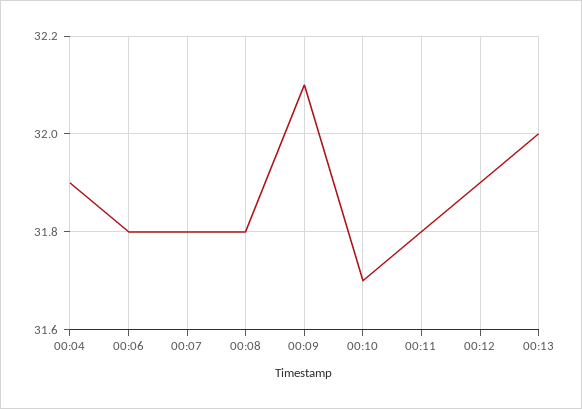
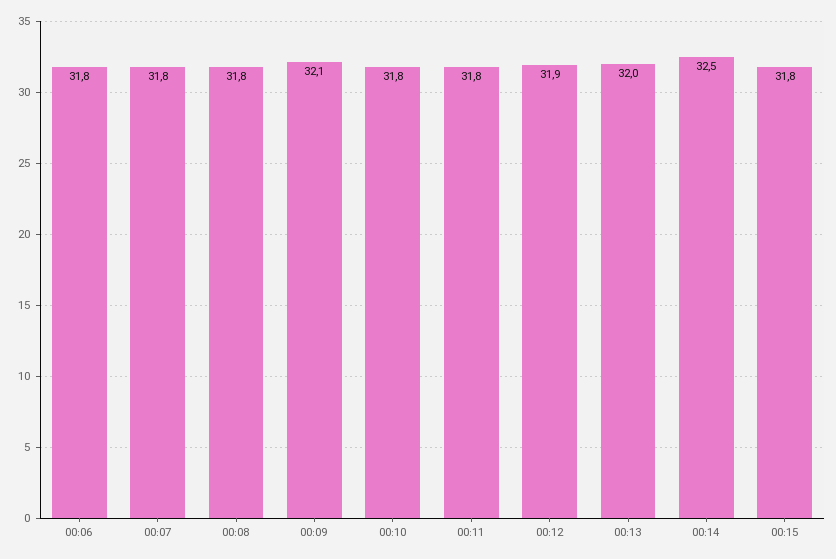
00:04: 31.9 -> none
00:10: 31.7 -> 31.8
00:14: none -> 32.5
00:15: none -> 31.8

